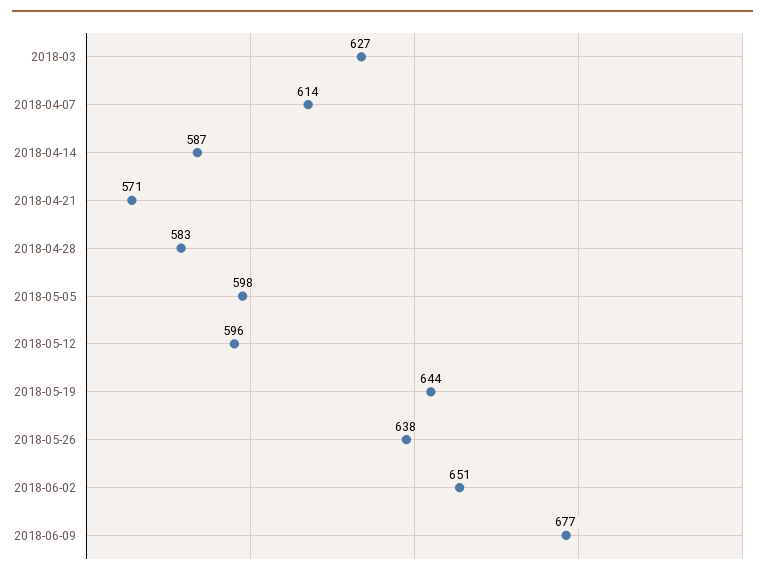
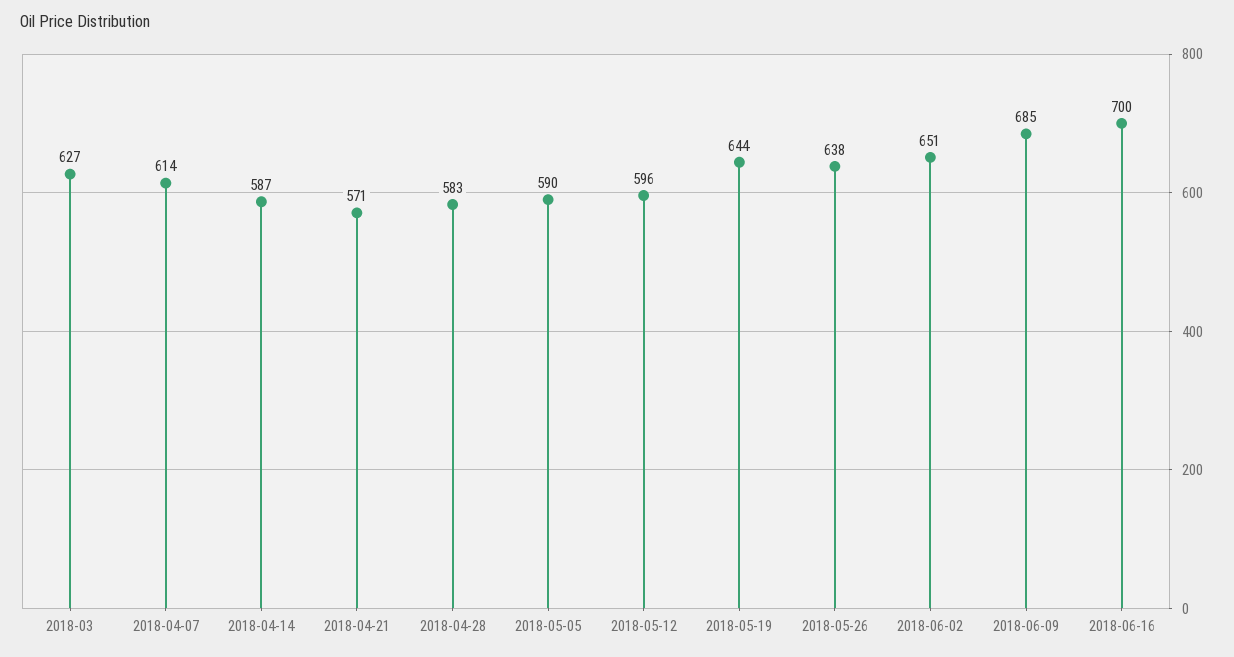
2018-05-05: 598 -> 590
2018-06-09: 677 -> 685
2018-06-16: none -> 700

